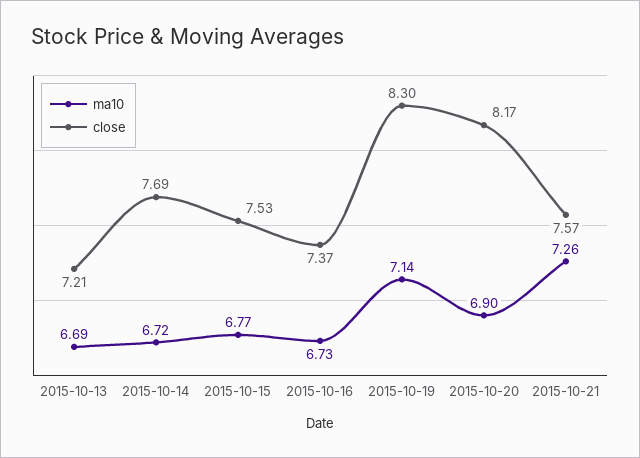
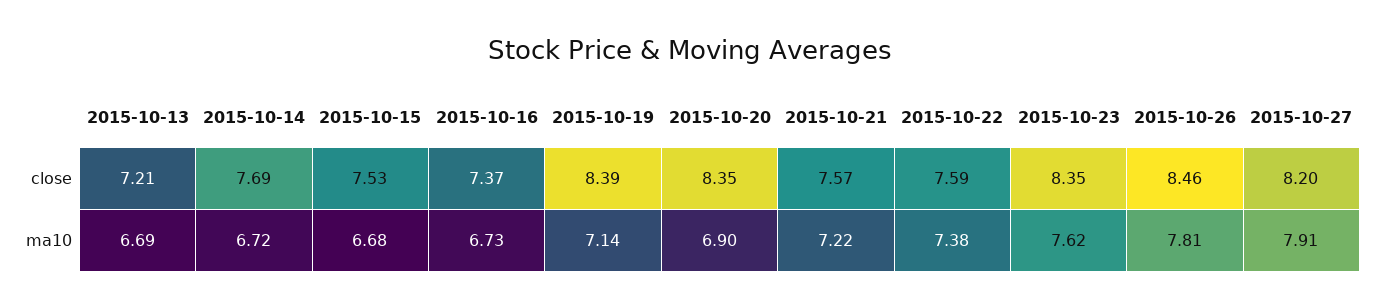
ma10, 2015-10-15: 6.77 -> 6.68
close, 2015-10-19: 8.3 -> 8.39
close, 2015-10-20: 8.17 -> 8.35
ma10, 2015-10-21: 7.26 -> 7.22
close, 2015-10-22: none -> 7.59
close, 2015-10-23: none -> 8.35
close, 2015-10-26: none -> 8.46
close, 2015-10-27: none -> 8.2
ma10, 2015-10-22: none -> 7.38
ma10, 2015-10-23: none -> 7.62
ma10, 2015-10-26: none -> 7.81
ma10, 2015-10-27: none -> 7.91

